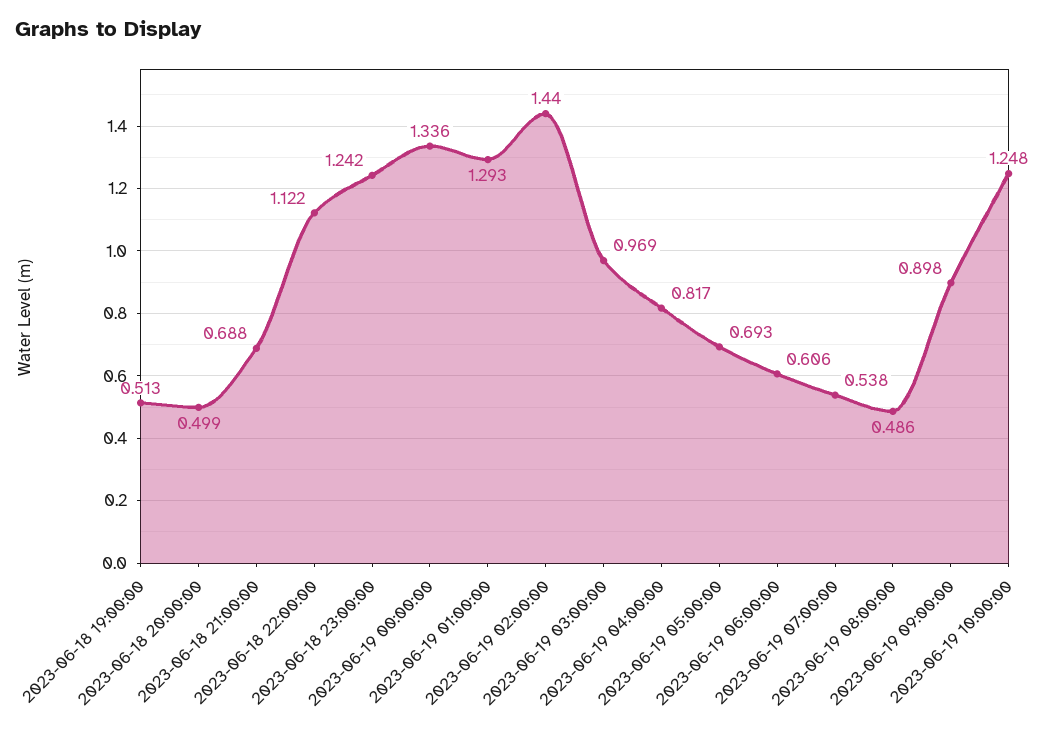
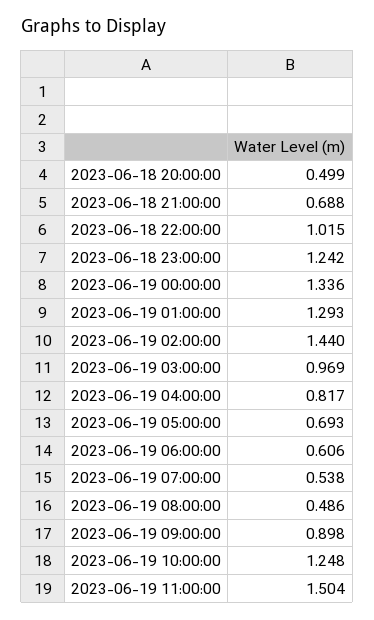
2023-06-18 19:00:00: 0.513 -> none
2023-06-18 22:00:00: 1.122 -> 1.015
2023-06-19 11:00:00: none -> 1.504

